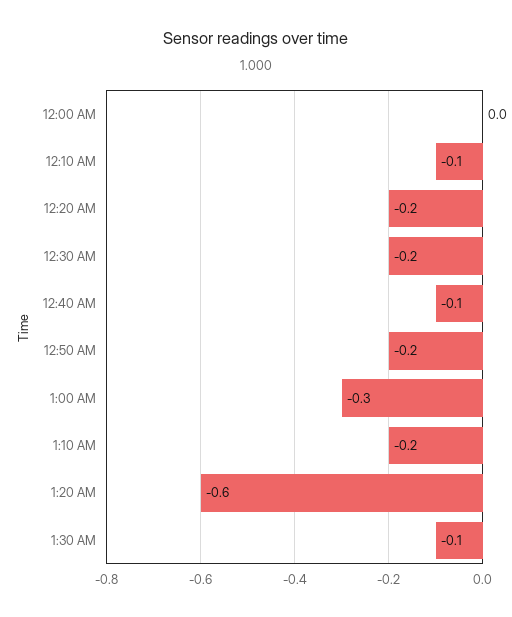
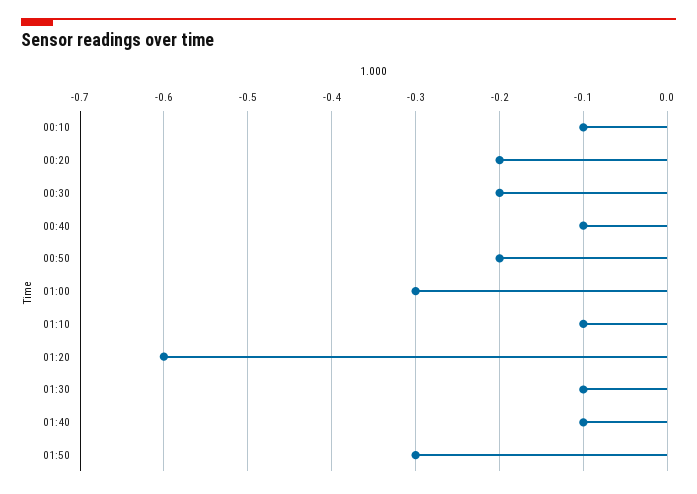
12:00 AM: 0 -> none
1:10 AM: -0.2 -> -0.1
01:40: none -> -0.1
01:50: none -> -0.3

